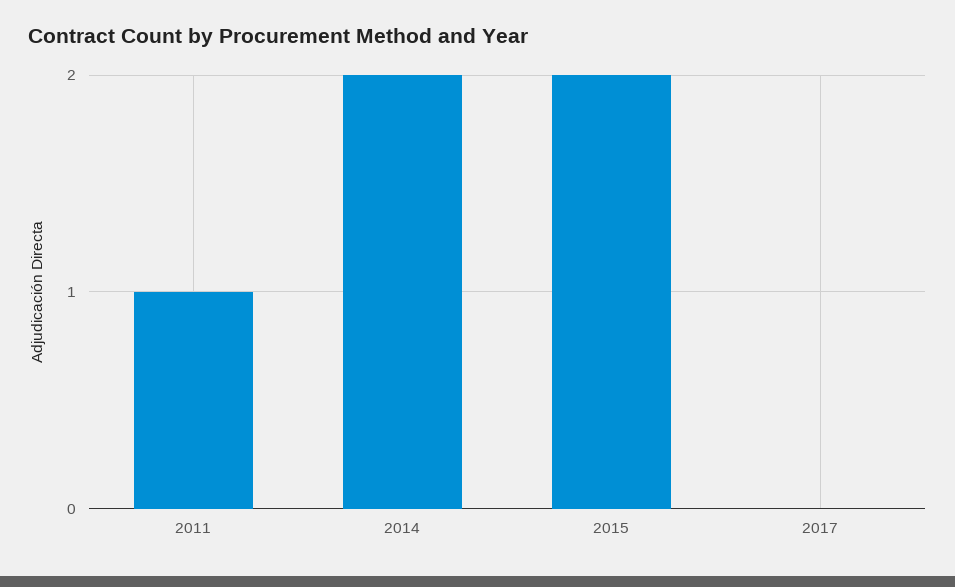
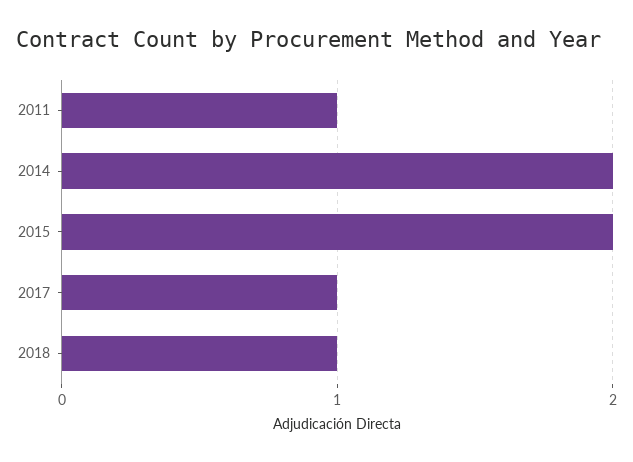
2017: 0 -> 1
2018: none -> 1

